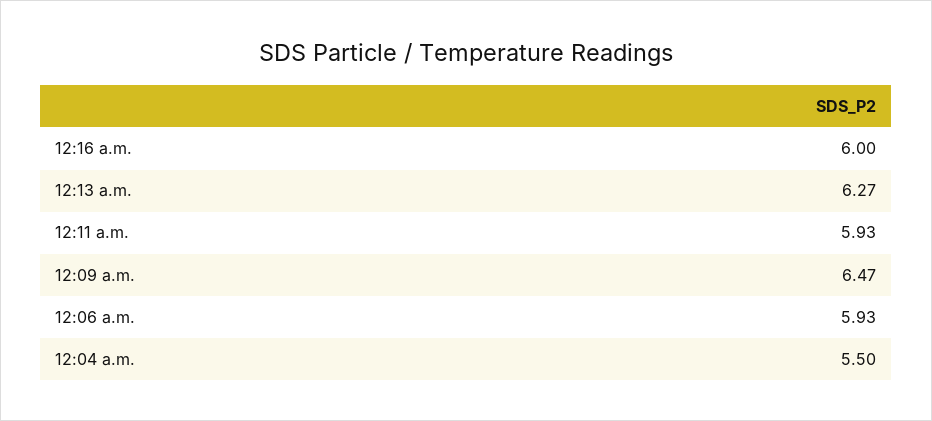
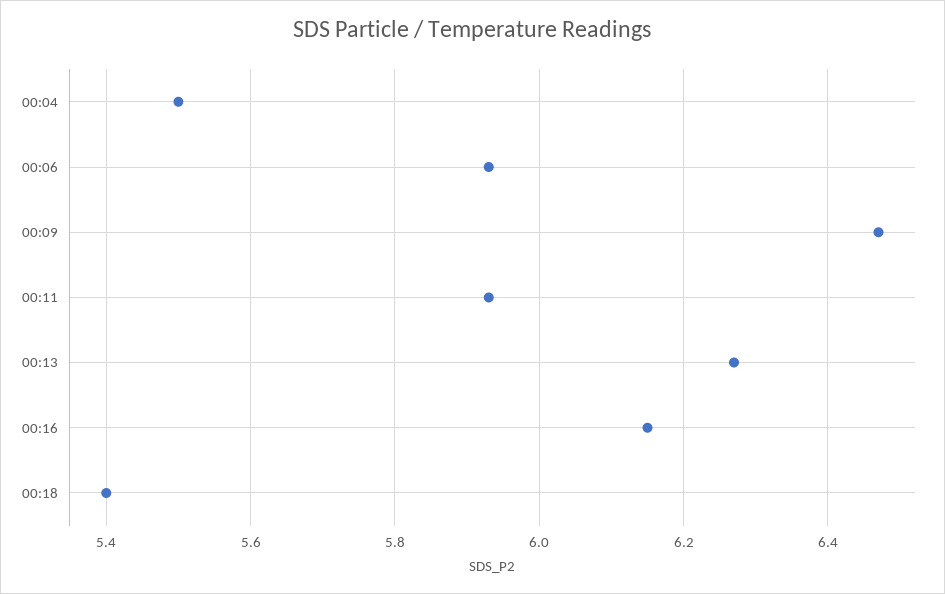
12:16 a.m.: 6 -> 6.15
00:18: none -> 5.4

